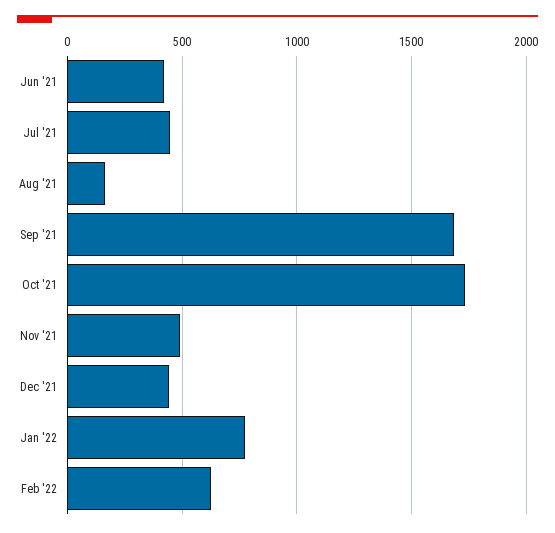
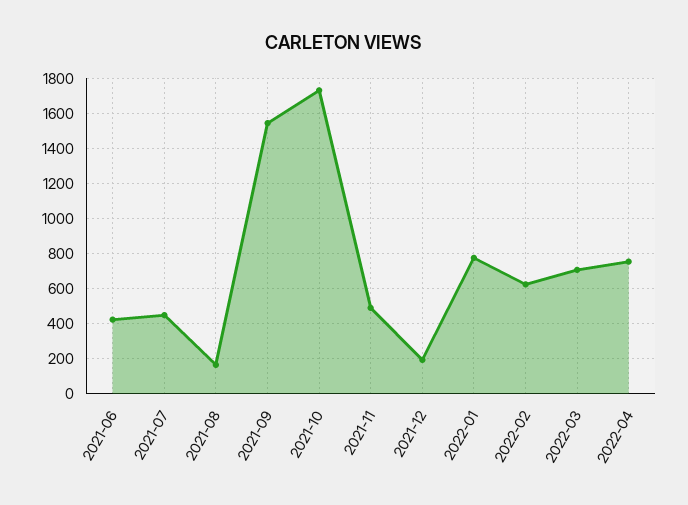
Sep '21: 1700 -> 1550
Dec '21: 450 -> 200
2022-03: none -> 700
2022-04: none -> 750

